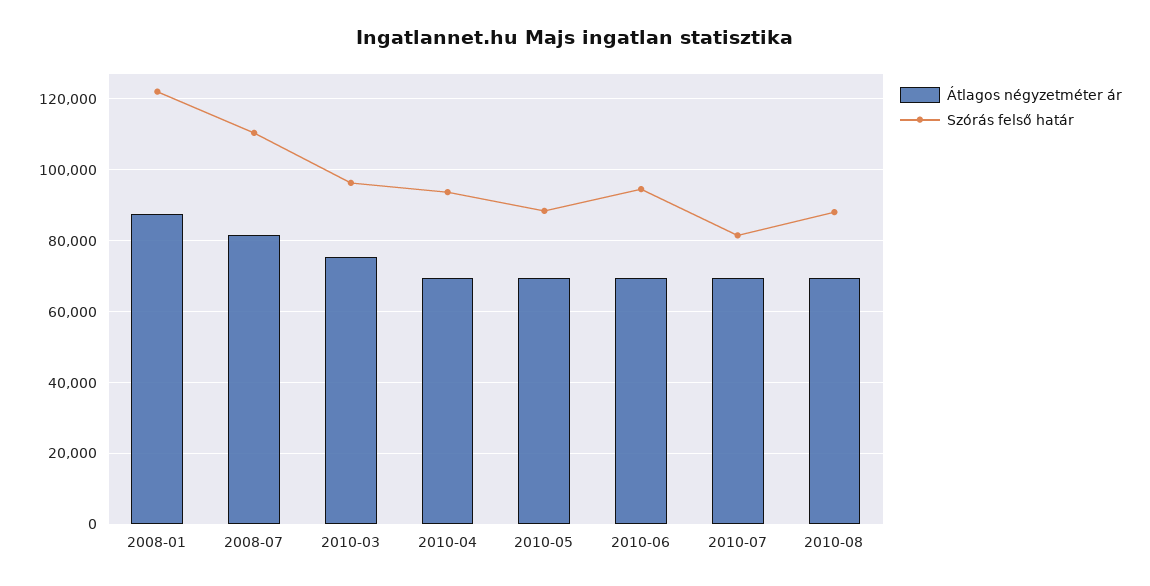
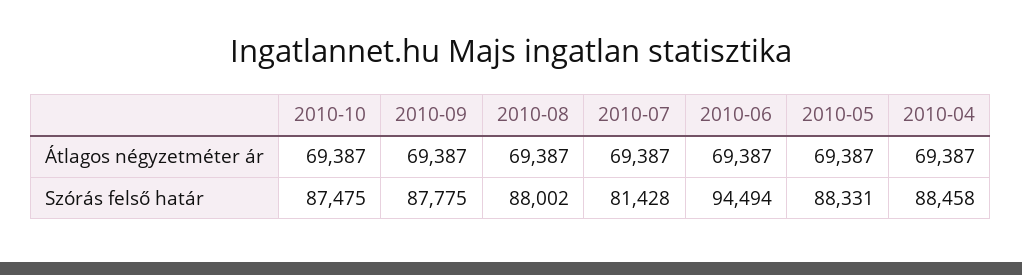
Átlagos négyzetméter ár, 2008-01: 88000 -> none
Szórás felső határ, 2008-01: 122000 -> none
Átlagos négyzetméter ár, 2008-07: 82000 -> none
Szórás felső határ, 2008-07: 110000 -> none
Átlagos négyzetméter ár, 2010-03: 76000 -> none
Szórás felső határ, 2010-03: 96000 -> none
Szórás felső határ, 2010-04: 94000 -> 88458
Átlagos négyzetméter ár, 2010-10: none -> 69387
Átlagos négyzetméter ár, 2010-09: none -> 69387
Szórás felső határ, 2010-10: none -> 87475
Szórás felső határ, 2010-09: none -> 87775

